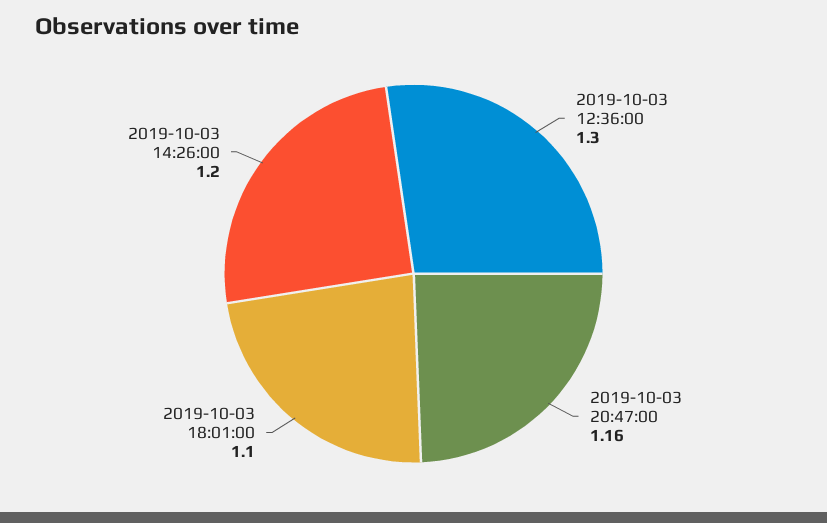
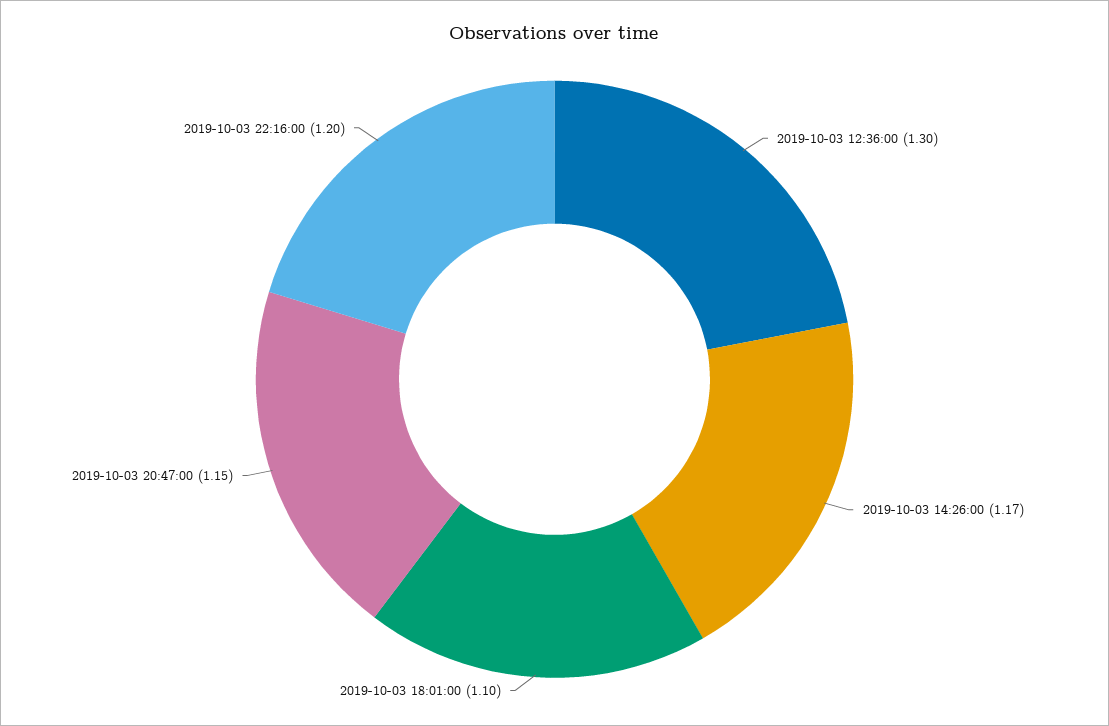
2019-10-03 20:47:00: 1.16 -> 1.15
2019-10-03 14:26:00: 1.2 -> 1.17
2019-10-03 22:16:00: none -> 1.2

